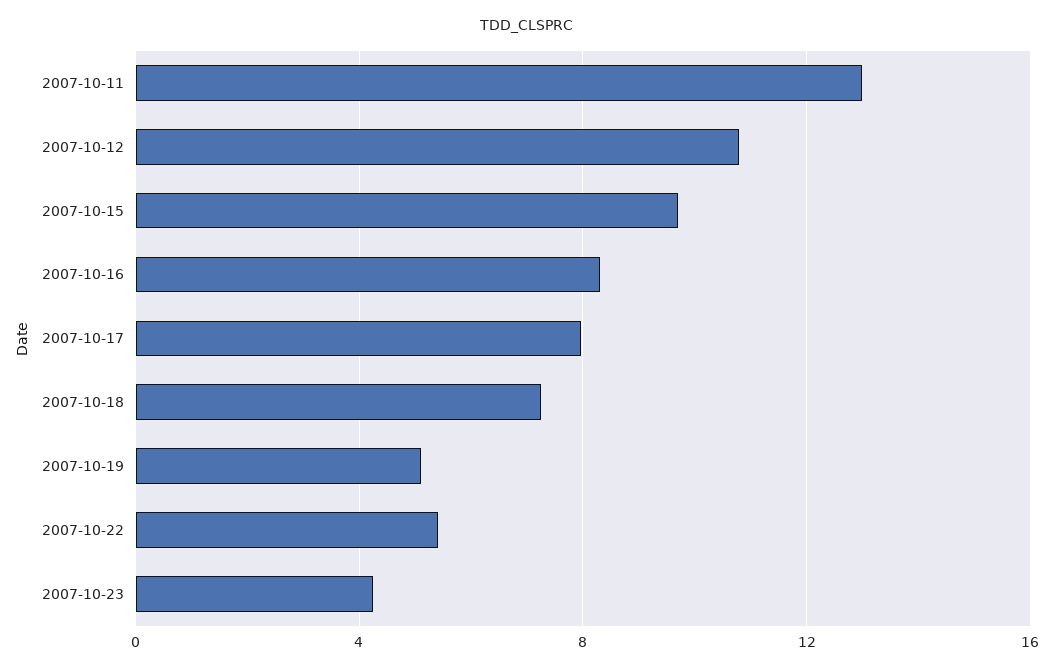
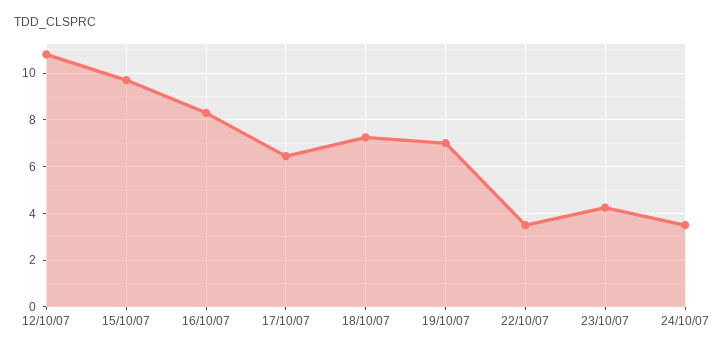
2007-10-11: 13 -> none
2007-10-17: 8 -> 6.5
2007-10-19: 5 -> 7
2007-10-22: 5.5 -> 3.5
24/10/07: none -> 3.5

